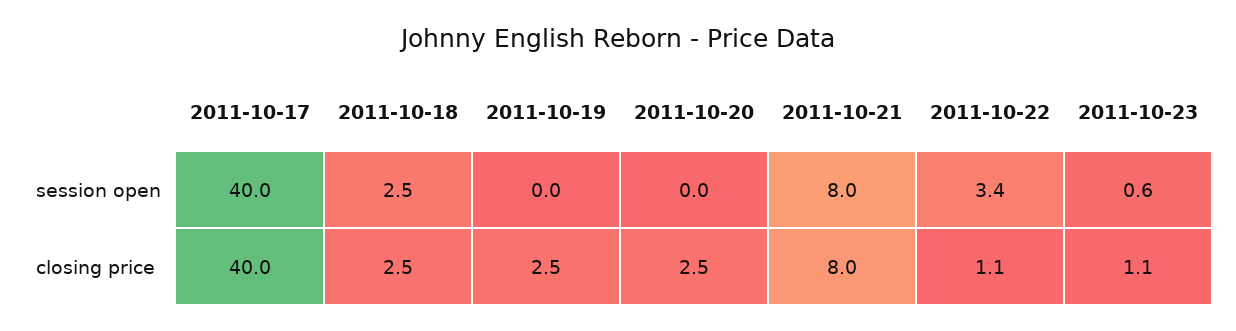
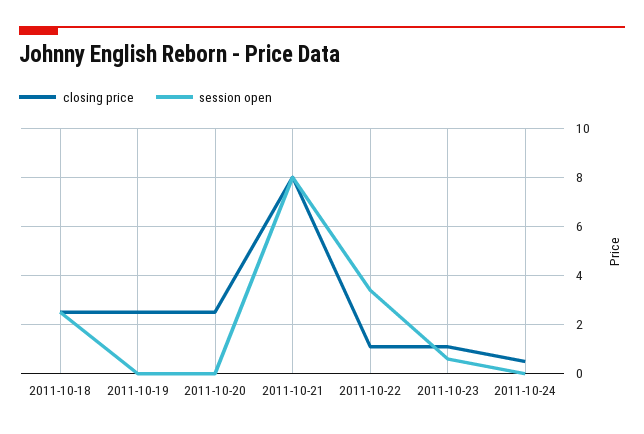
session open, 2011-10-17: 40 -> none
closing price, 2011-10-17: 40 -> none
closing price, 2011-10-24: none -> 0.5
session open, 2011-10-24: none -> 0

